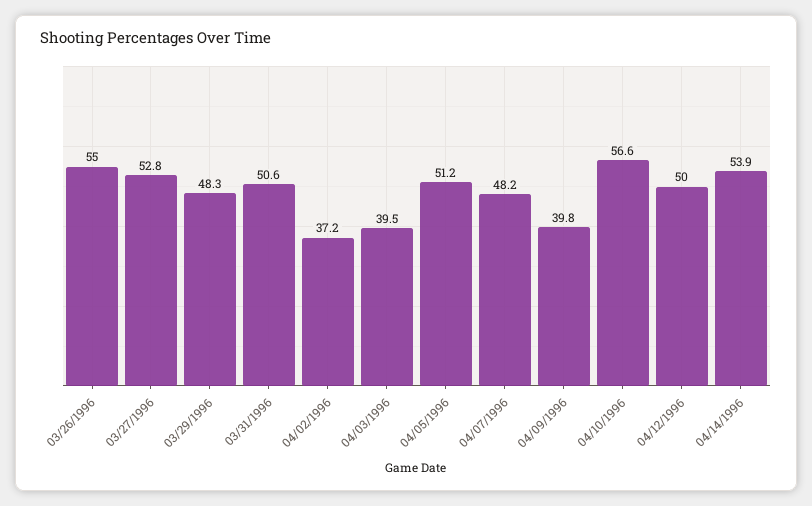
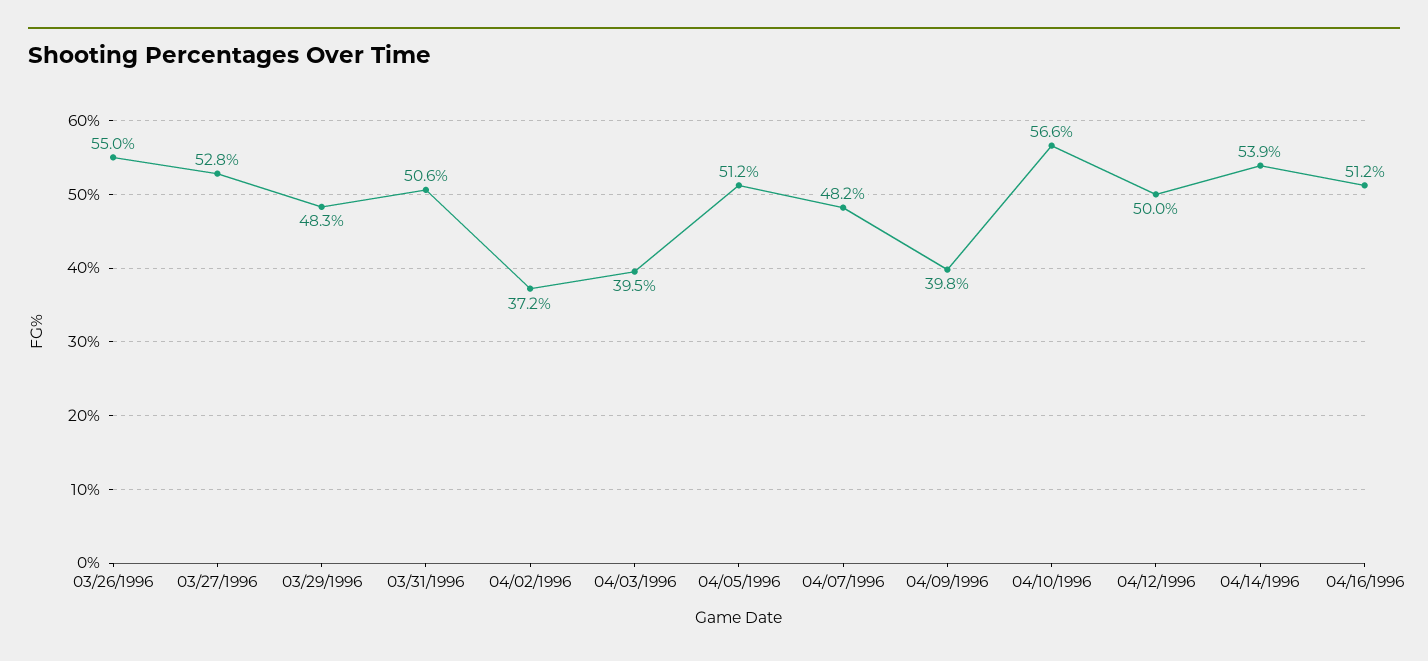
04/16/1996: none -> 51.2

